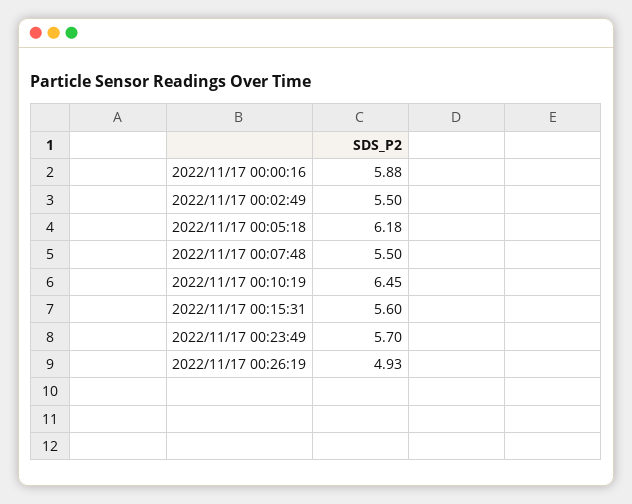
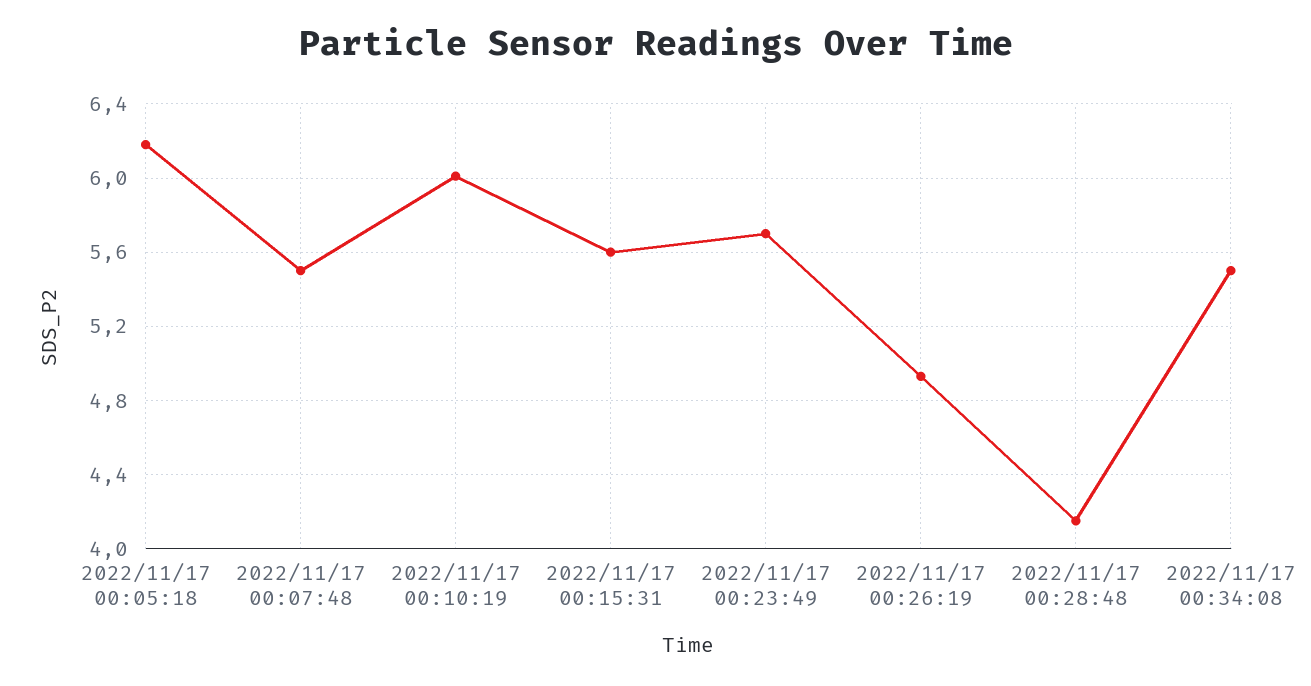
2022/11/17 00:00:16: 5.88 -> none
2022/11/17 00:02:49: 5.5 -> none
2022/11/17 00:10:19: 6.45 -> 6
2022/11/17 00:28:48: none -> 4.15
2022/11/17 00:34:08: none -> 5.5

